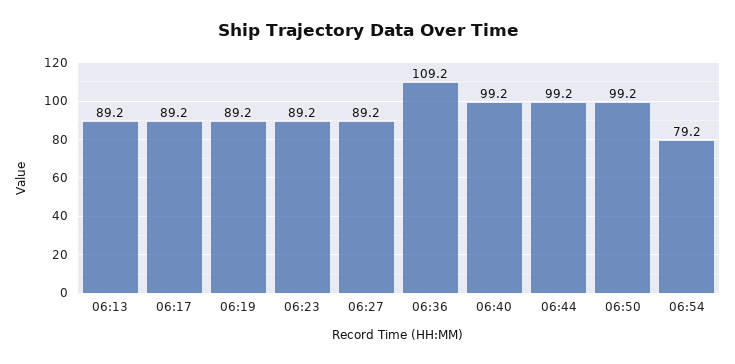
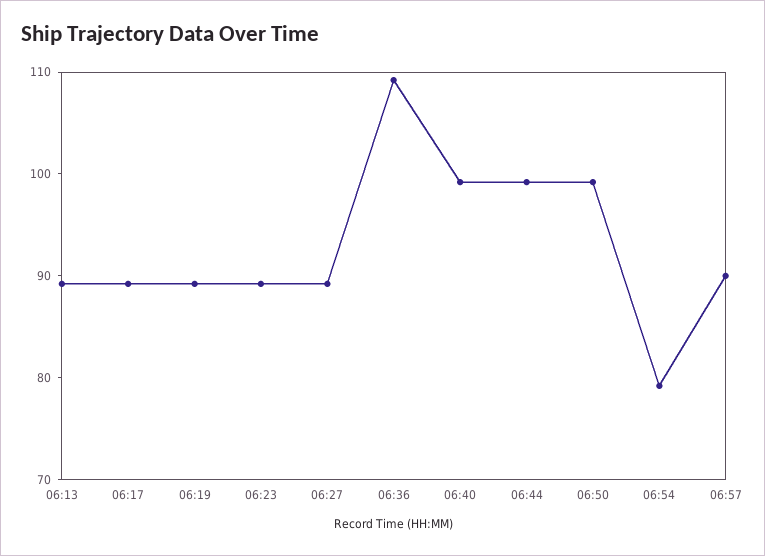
06:57: none -> 90

